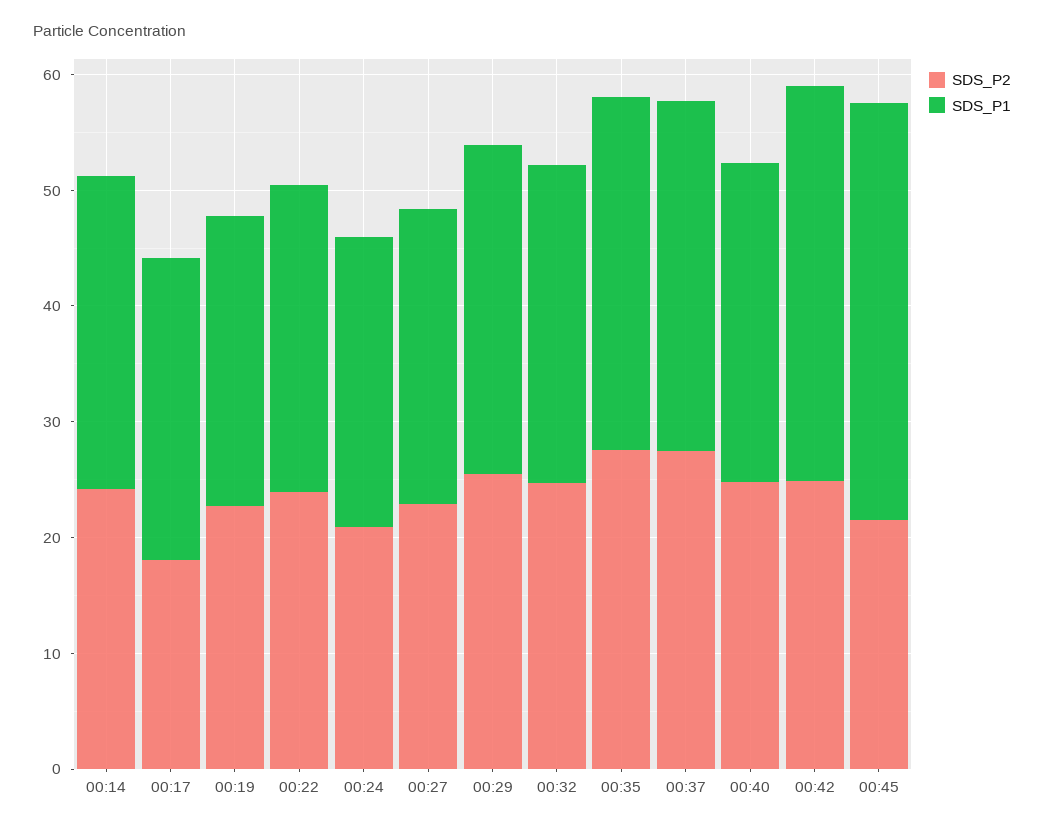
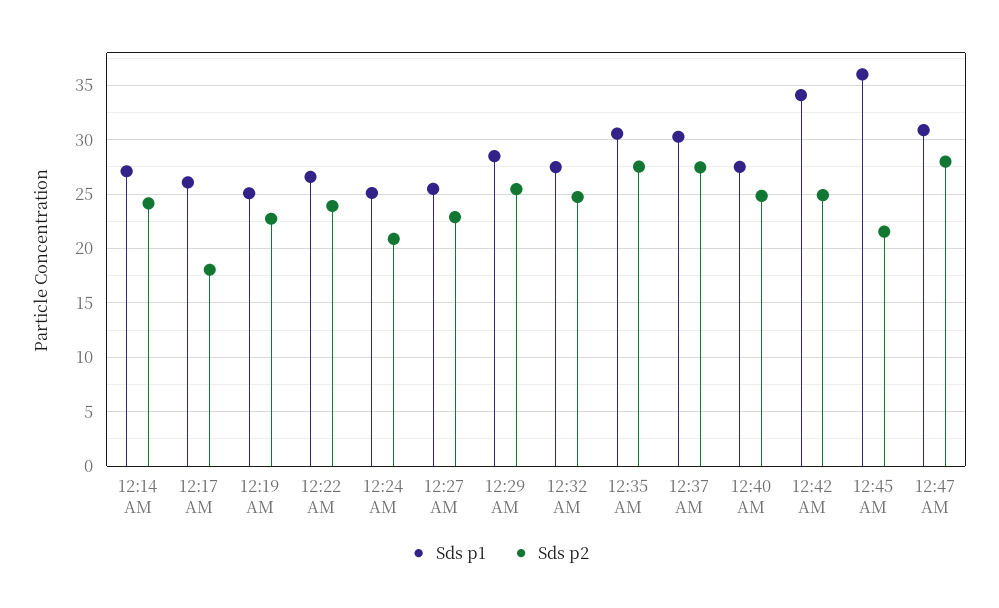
SDS_P1, 12:47 AM: none -> 31
SDS_P2, 12:47 AM: none -> 28

